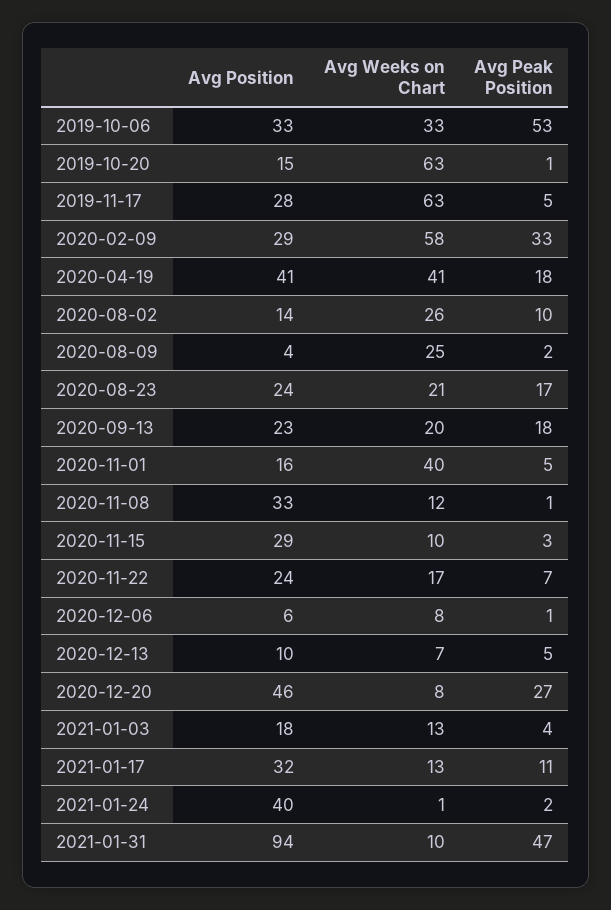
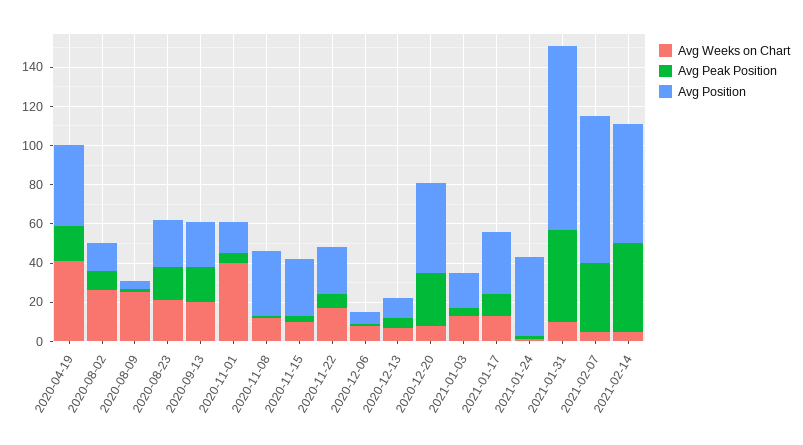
Avg Position, 2019-10-06: 33 -> none
Avg Weeks on Chart, 2019-10-06: 33 -> none
Avg Peak Position, 2019-10-06: 53 -> none
Avg Position, 2019-10-20: 15 -> none
Avg Weeks on Chart, 2019-10-20: 63 -> none
Avg Peak Position, 2019-10-20: 1 -> none
Avg Position, 2019-11-17: 28 -> none
Avg Weeks on Chart, 2019-11-17: 63 -> none
Avg Peak Position, 2019-11-17: 5 -> none
Avg Position, 2020-02-09: 29 -> none
Avg Weeks on Chart, 2020-02-09: 58 -> none
Avg Peak Position, 2020-02-09: 33 -> none
Avg Weeks on Chart, 2021-02-07: none -> 5
Avg Peak Position, 2021-02-07: none -> 35
Avg Position, 2021-02-07: none -> 75
Avg Weeks on Chart, 2021-02-14: none -> 5
Avg Peak Position, 2021-02-14: none -> 45
Avg Position, 2021-02-14: none -> 60

